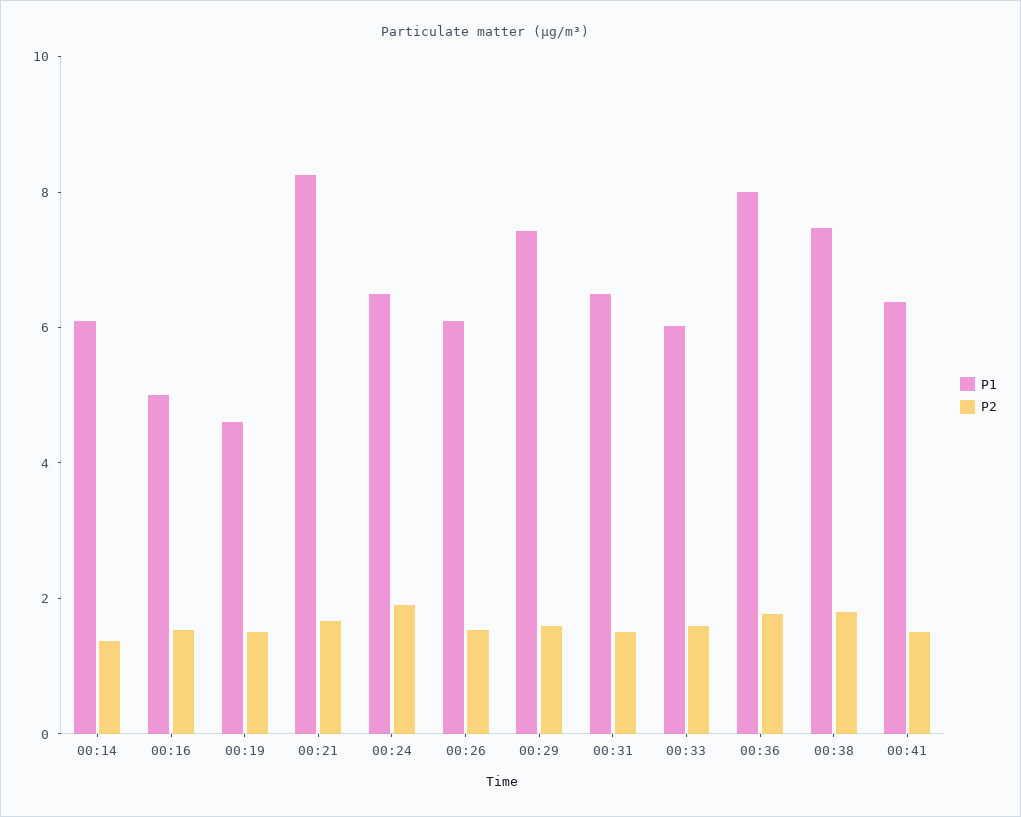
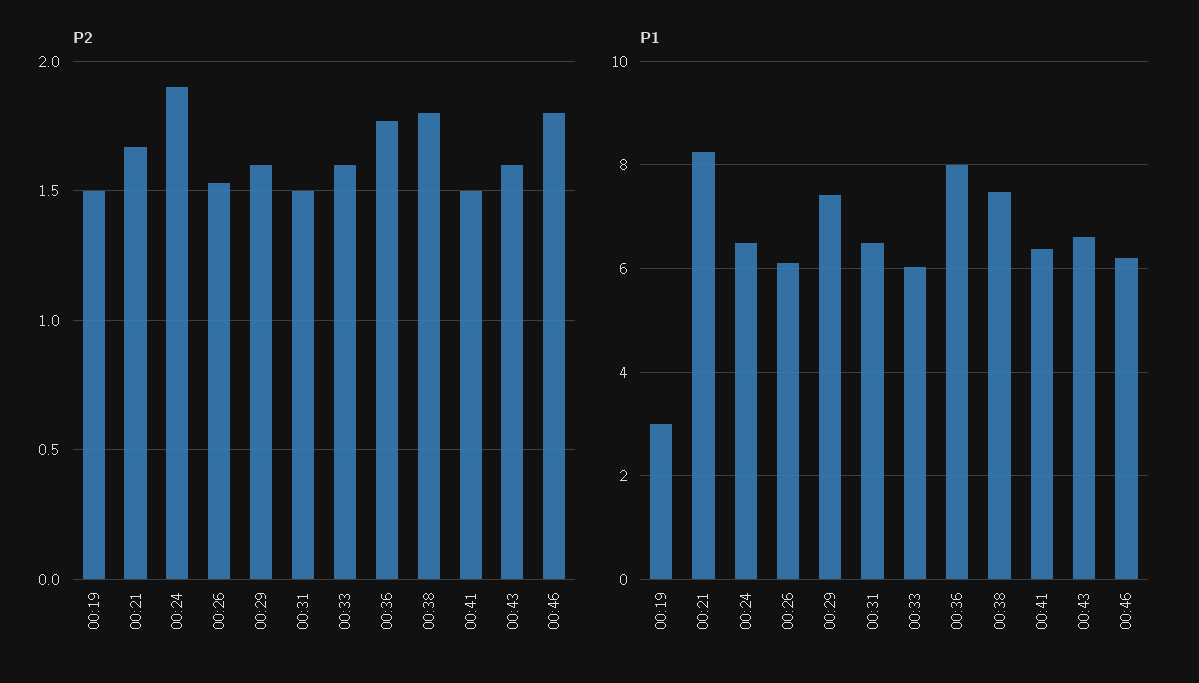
P1, 00:14: 6 -> none
P2, 00:14: 1.5 -> none
P1, 00:16: 5 -> none
P2, 00:16: 1.5 -> none
P1, 00:19: 4.5 -> 3
P2, 00:43: none -> 1.6
P2, 00:46: none -> 1.8
P1, 00:43: none -> 6.6
P1, 00:46: none -> 6.2

